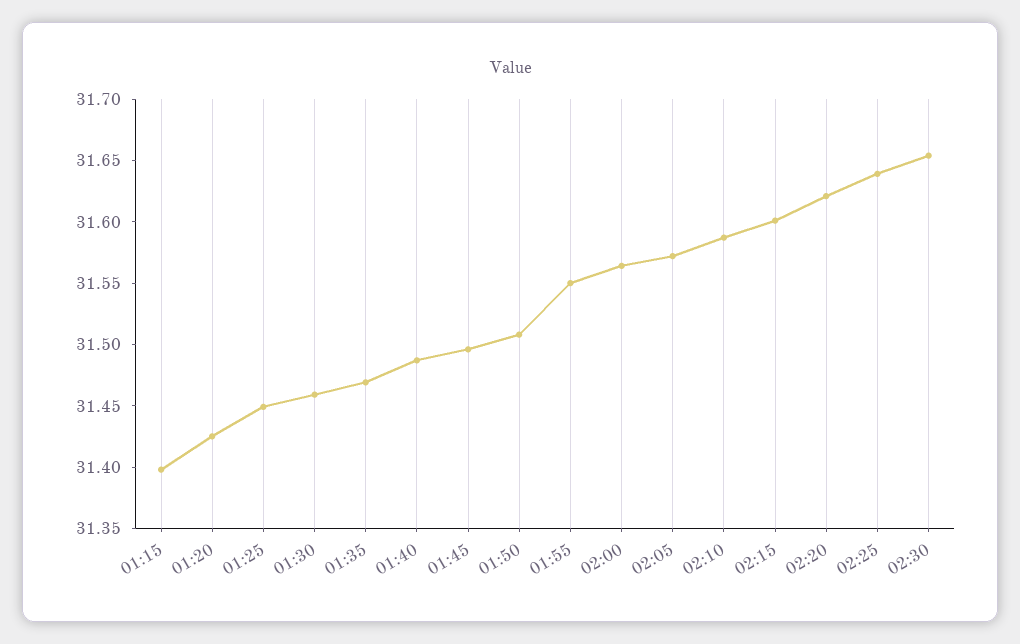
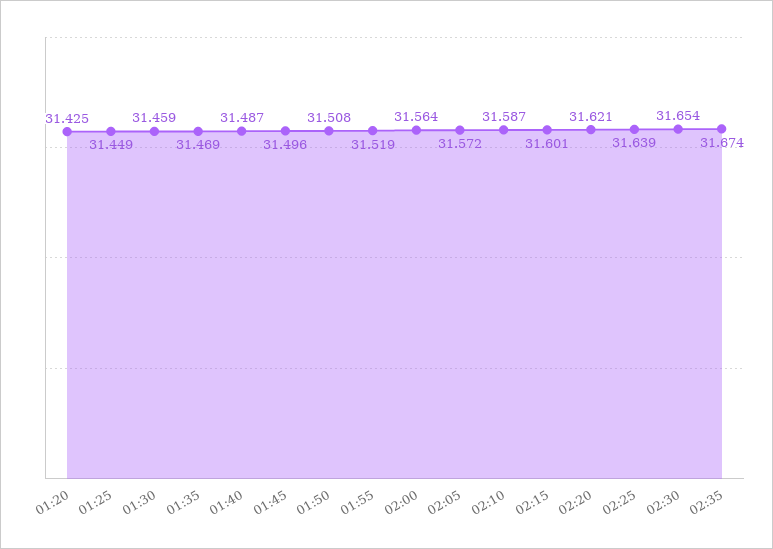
01:15: 31.4 -> none
01:55: 31.55 -> 31.519
02:35: none -> 31.674

